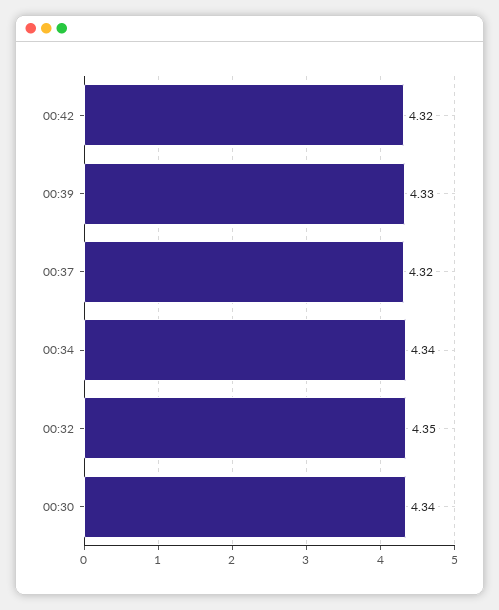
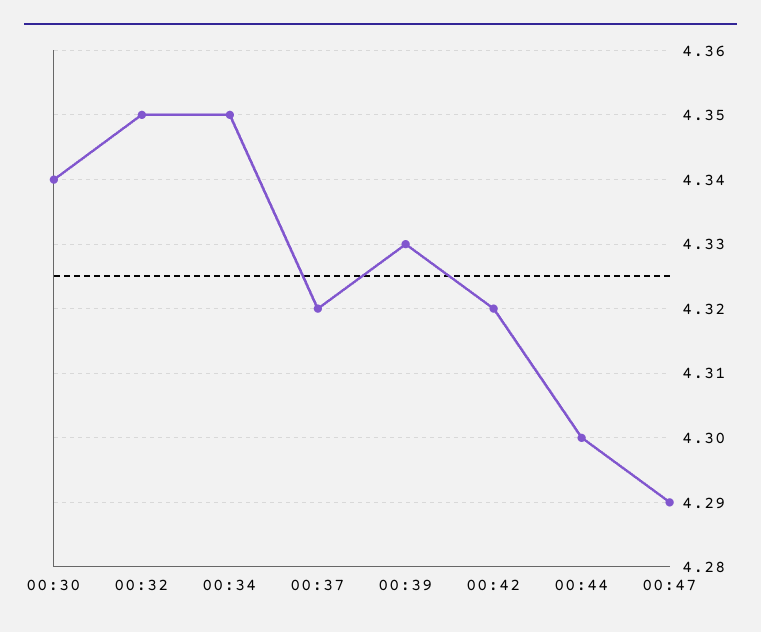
00:34: 4.34 -> 4.35
00:44: none -> 4.3
00:47: none -> 4.29

